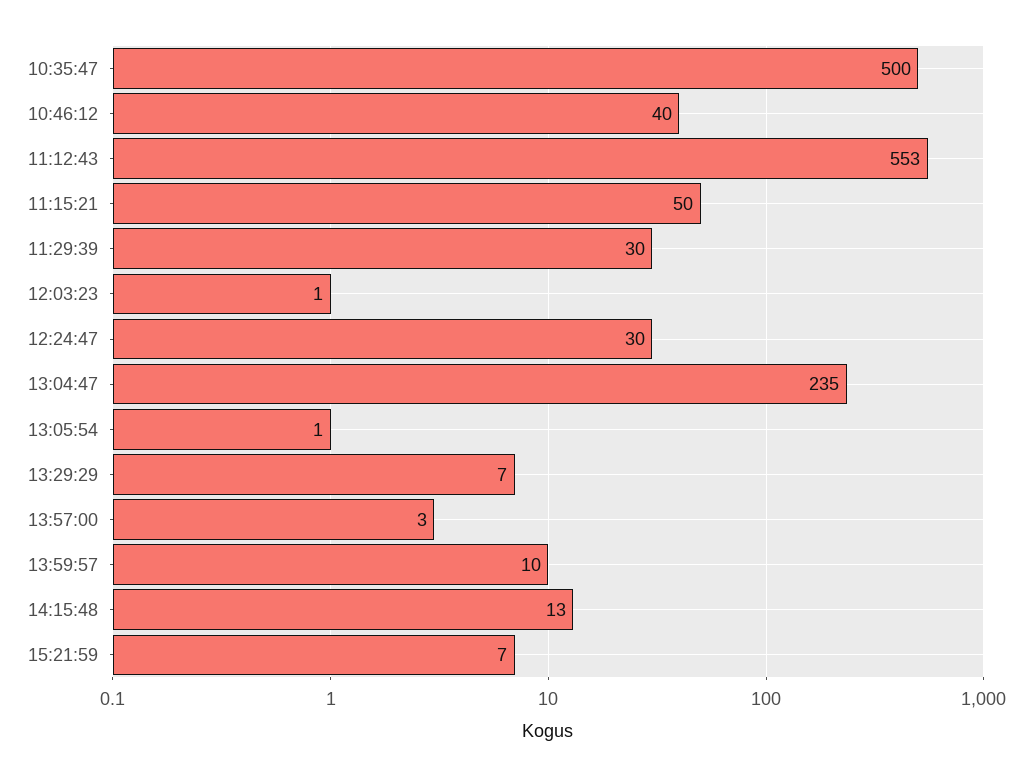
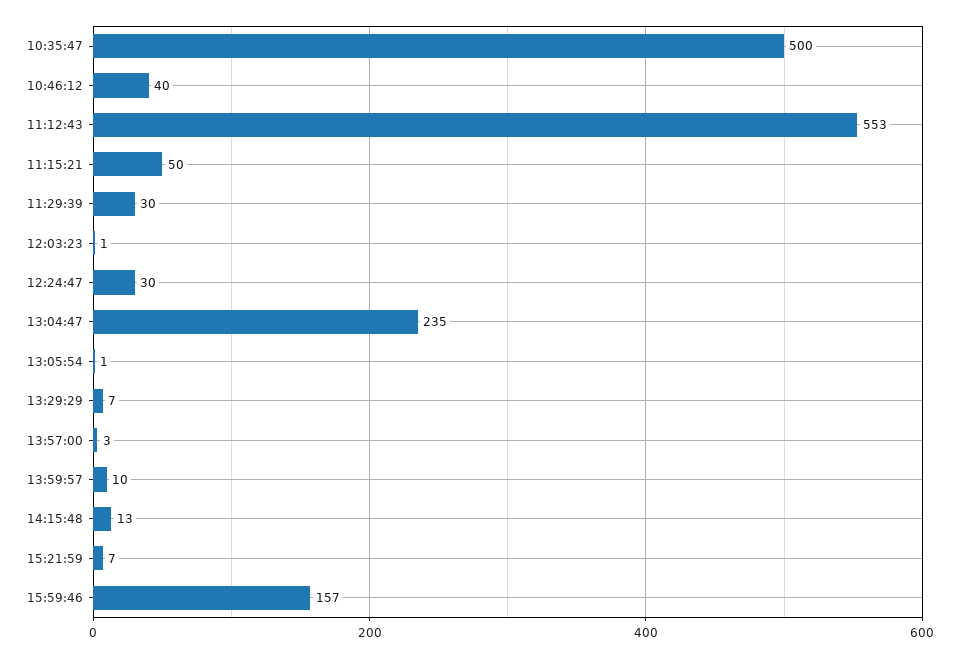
15:59:46: none -> 157

